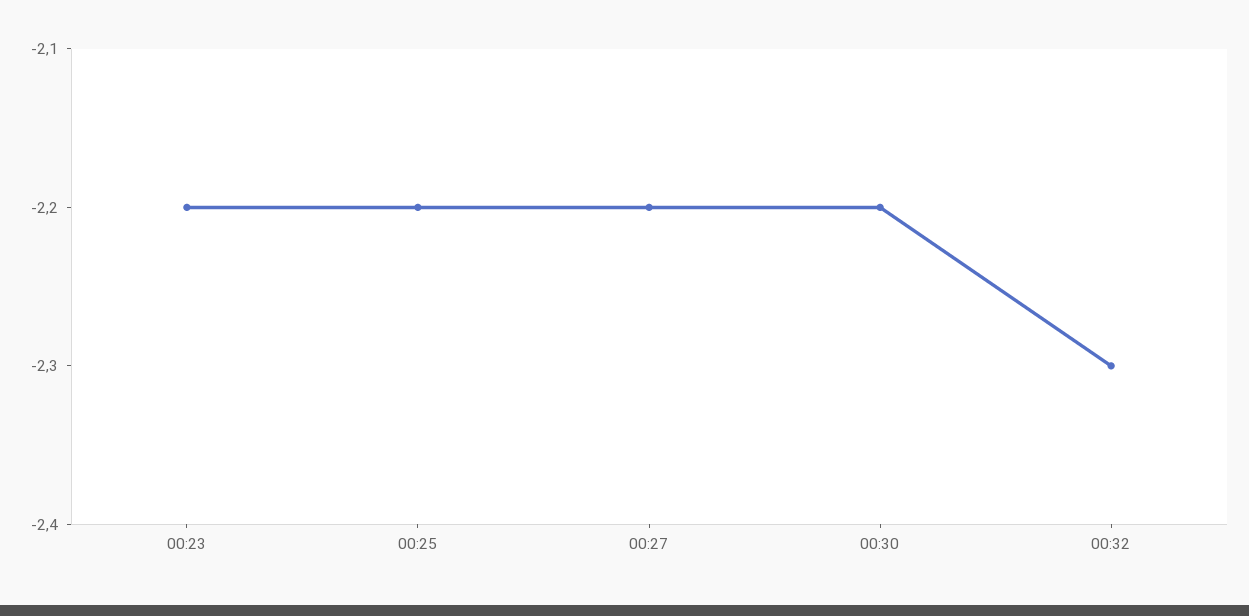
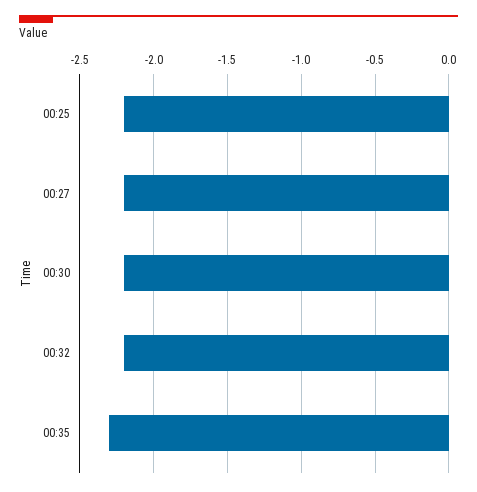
00:23: -2.2 -> none
00:32: -2.3 -> -2.2
00:35: none -> -2.3

